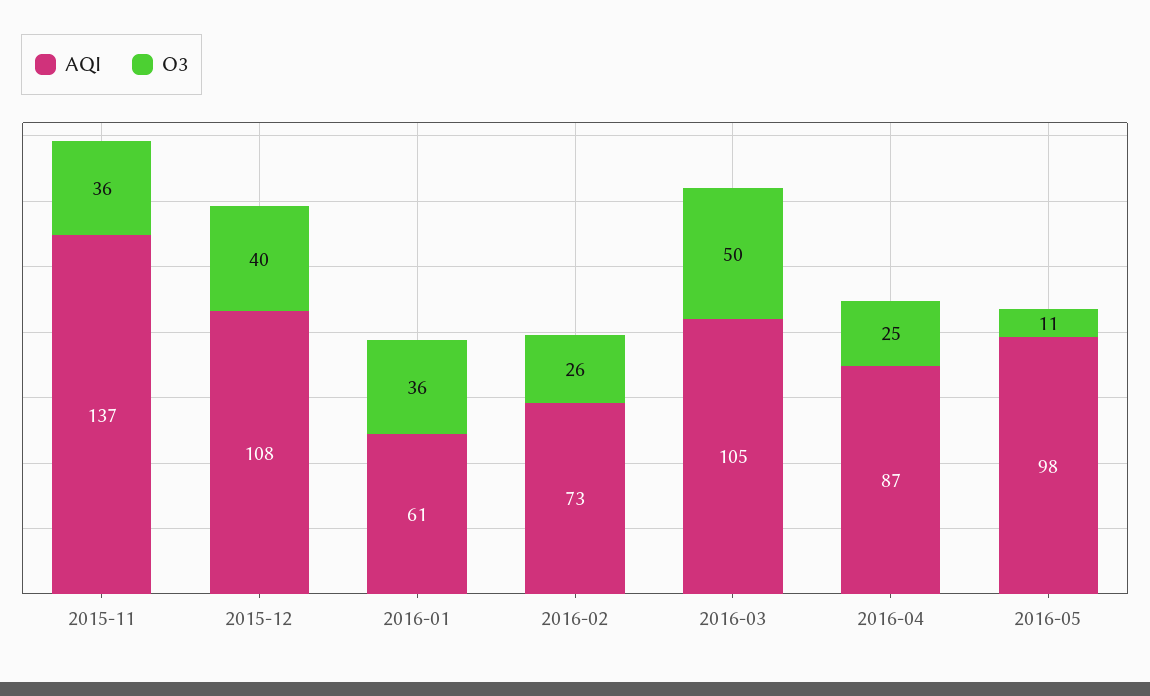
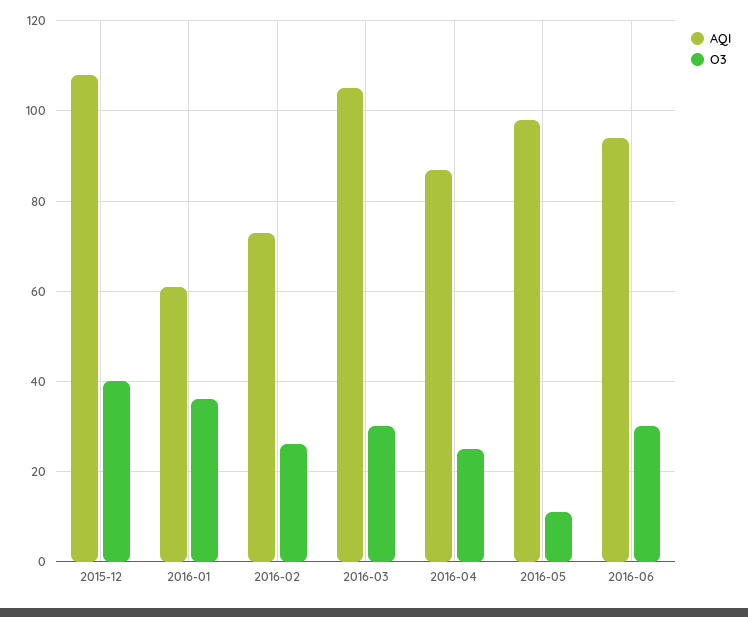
AQI, 2015-11: 137 -> none
O3, 2015-11: 36 -> none
O3, 2016-03: 50 -> 30
AQI, 2016-06: none -> 95
O3, 2016-06: none -> 30

